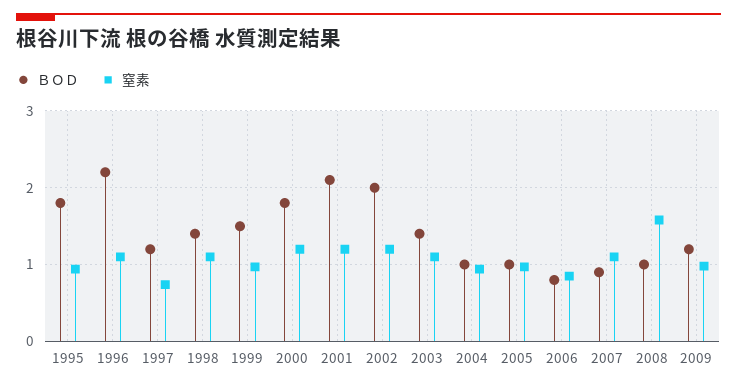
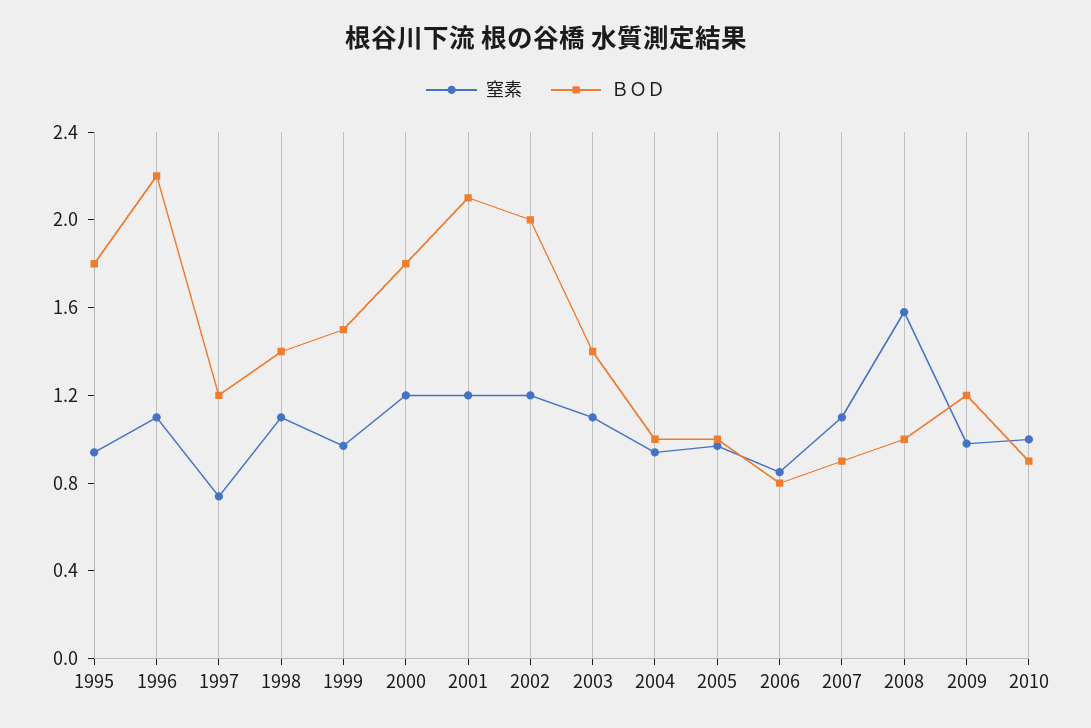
窒素, 2010: none -> 1
ＢＯＤ, 2010: none -> 0.9

